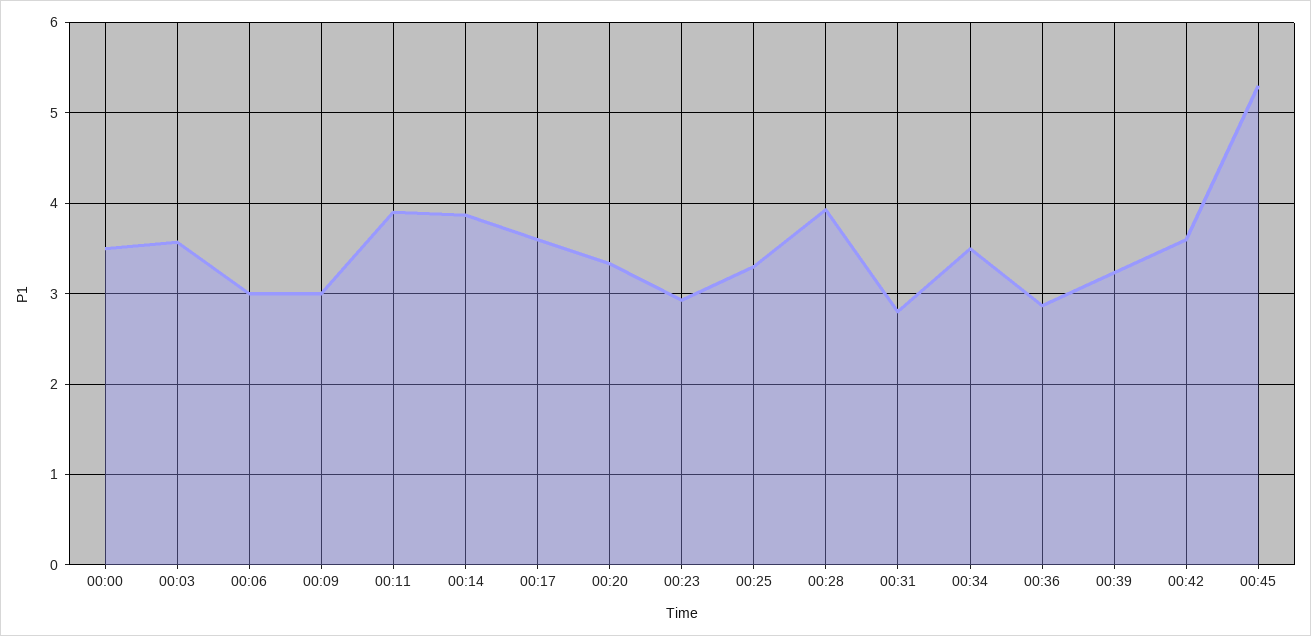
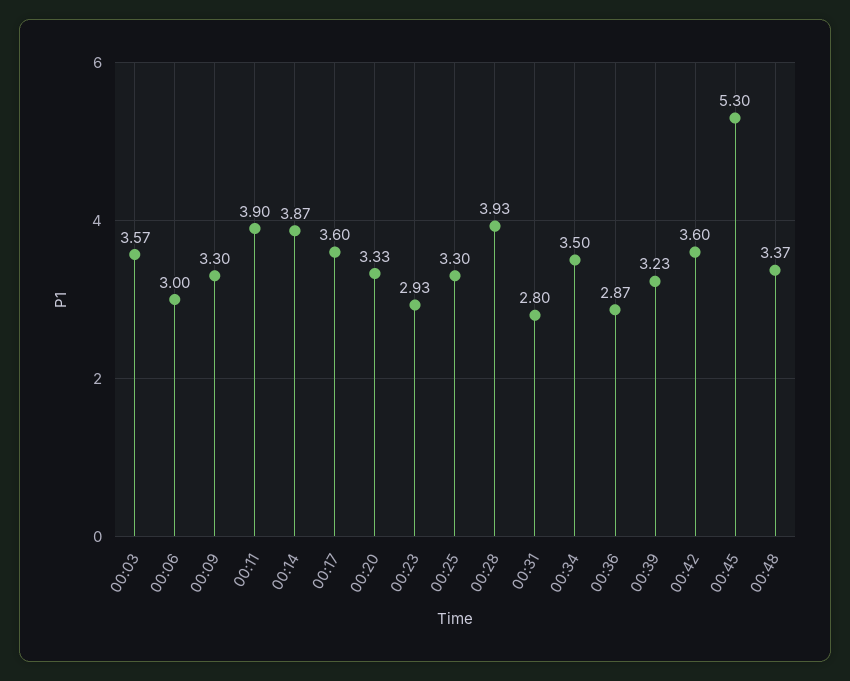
00:00: 3.5 -> none
00:09: 3 -> 3.3
00:48: none -> 3.37

